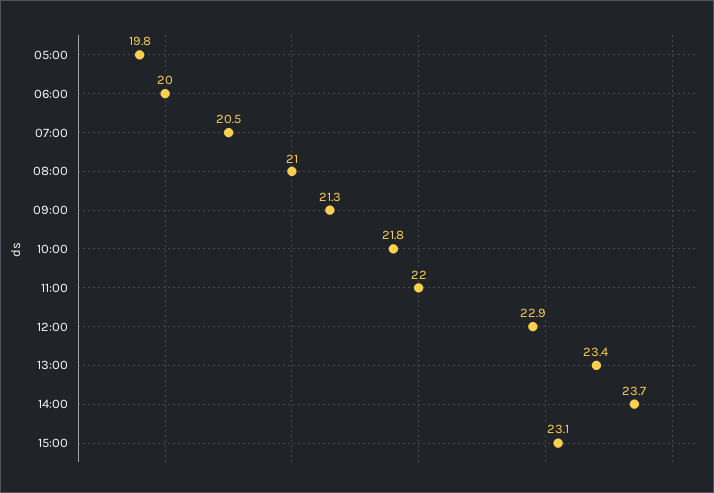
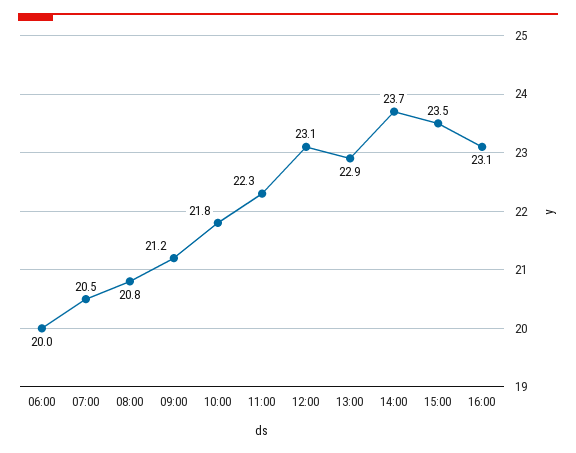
05:00: 19.8 -> none
08:00: 21 -> 20.8
09:00: 21.3 -> 21.2
11:00: 22 -> 22.3
12:00: 22.9 -> 23.1
13:00: 23.4 -> 22.9
15:00: 23.1 -> 23.5
16:00: none -> 23.1

